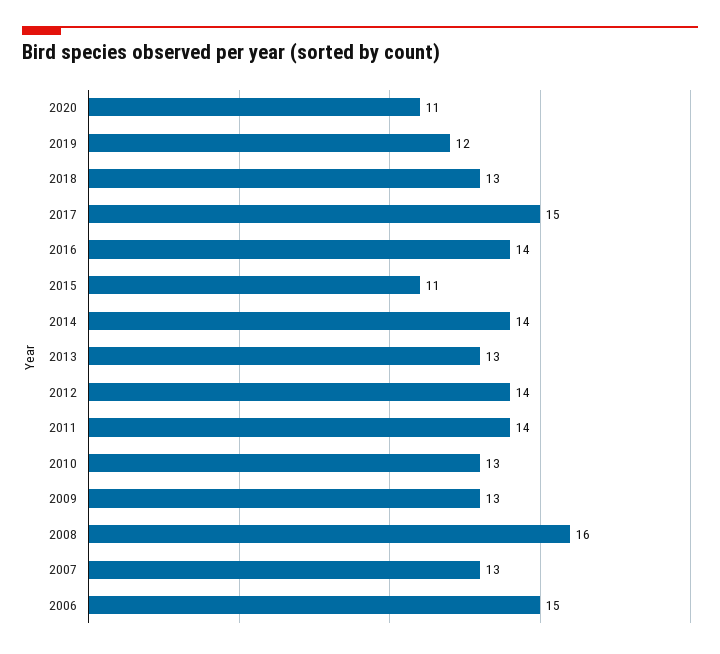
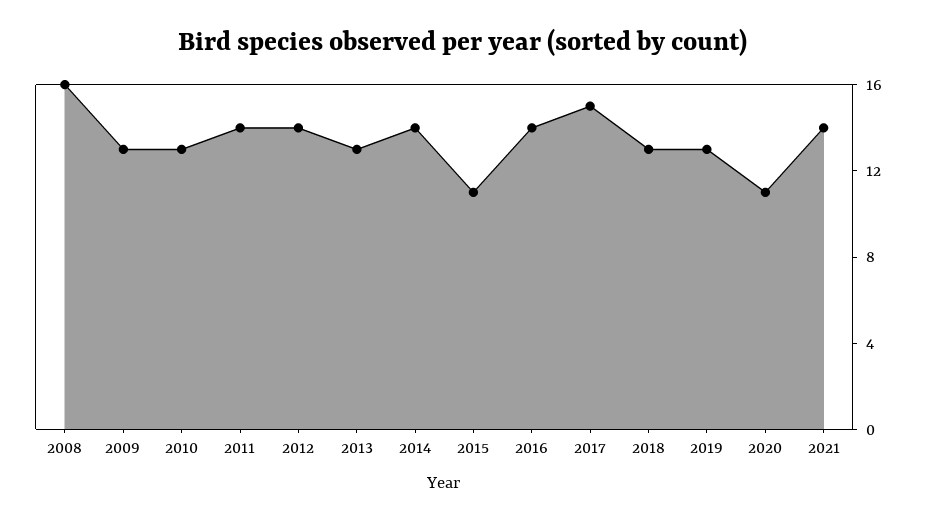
2019: 12 -> 13
2007: 13 -> none
2006: 15 -> none
2021: none -> 14

